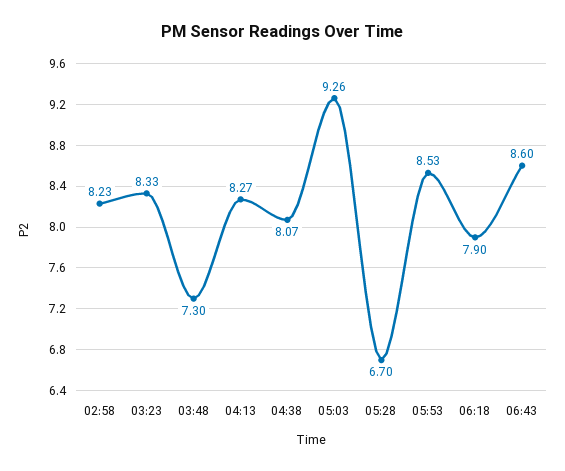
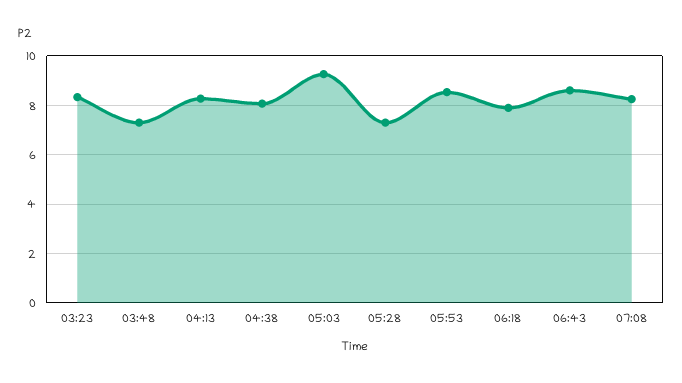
02:58: 8.23 -> none
05:28: 6.7 -> 7.25
07:08: none -> 8.25

